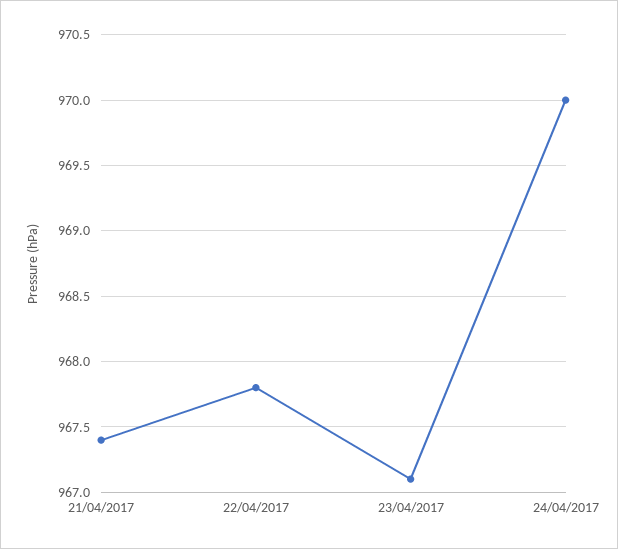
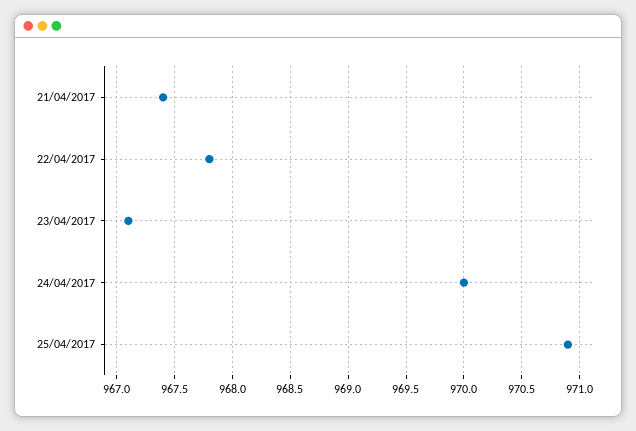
25/04/2017: none -> 970.9

